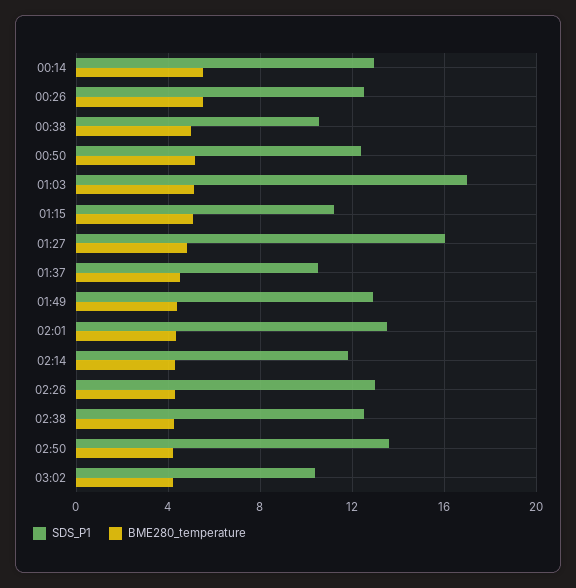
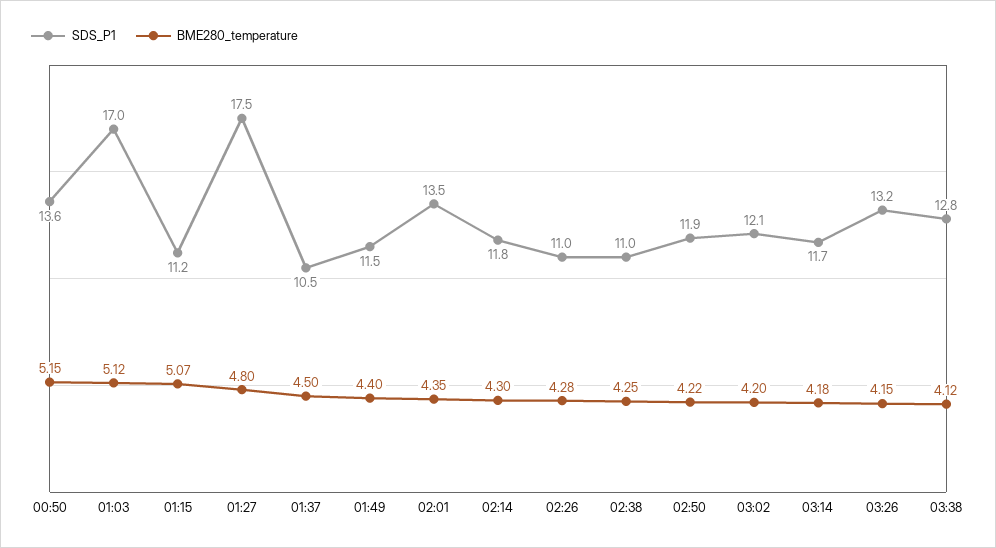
SDS_P1, 00:14: 13 -> none
BME280_temperature, 00:14: 5.5 -> none
SDS_P1, 00:26: 12.5 -> none
BME280_temperature, 00:26: 5.5 -> none
SDS_P1, 00:38: 10.5 -> none
BME280_temperature, 00:38: 5 -> none
SDS_P1, 00:50: 12.5 -> 13.6
SDS_P1, 01:27: 16 -> 17.5
SDS_P1, 01:49: 13 -> 11.5
SDS_P1, 02:26: 13 -> 11
SDS_P1, 02:38: 12.5 -> 11
SDS_P1, 02:50: 13.5 -> 11.9
SDS_P1, 03:02: 10.5 -> 12.1
SDS_P1, 03:14: none -> 11.7
BME280_temperature, 03:14: none -> 4.18
SDS_P1, 03:26: none -> 13.2
BME280_temperature, 03:26: none -> 4.15
SDS_P1, 03:38: none -> 12.8
BME280_temperature, 03:38: none -> 4.12

